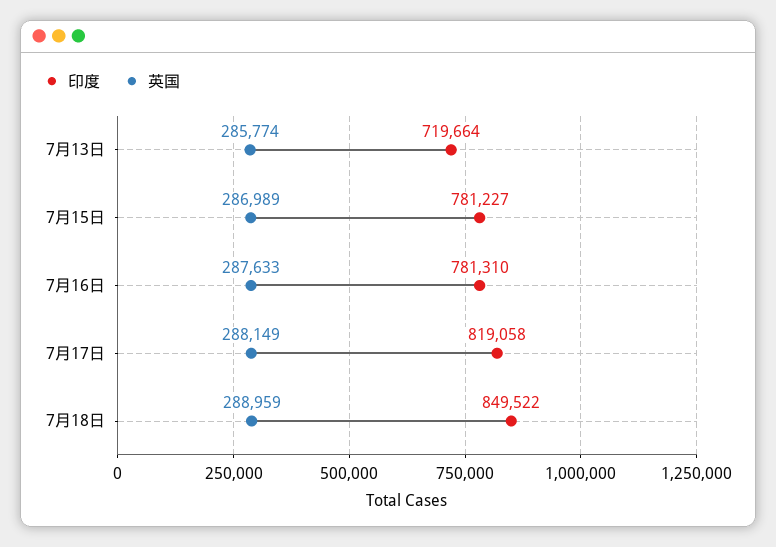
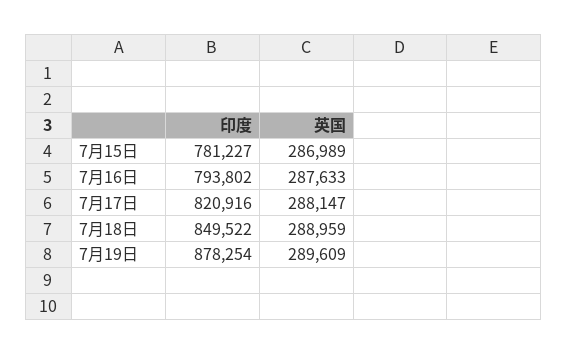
印度, 7月13日: 719664 -> none
英国, 7月13日: 285774 -> none
印度, 7月16日: 781310 -> 793802
印度, 7月17日: 819058 -> 820916
英国, 7月17日: 288149 -> 288147
印度, 7月19日: none -> 878254
英国, 7月19日: none -> 289609

